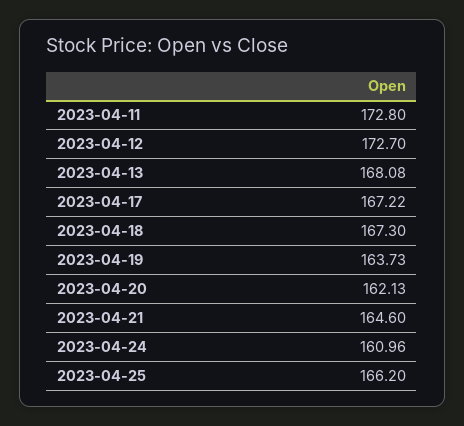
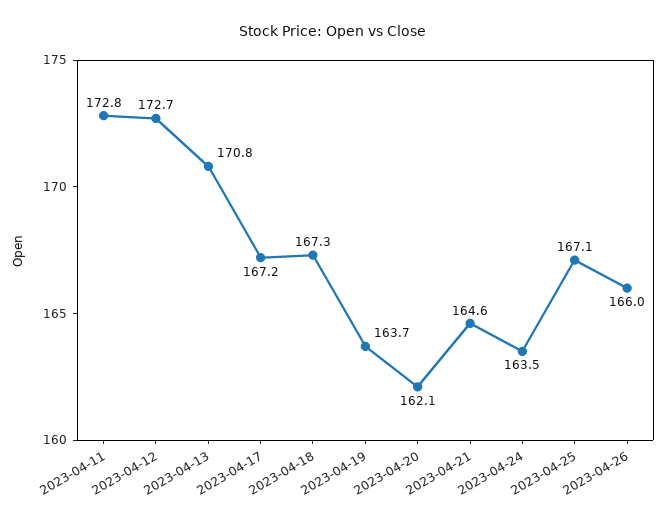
2023-04-13: 168.08 -> 170.8
2023-04-24: 160.96 -> 163.5
2023-04-25: 166.2 -> 167.1
2023-04-26: none -> 166

